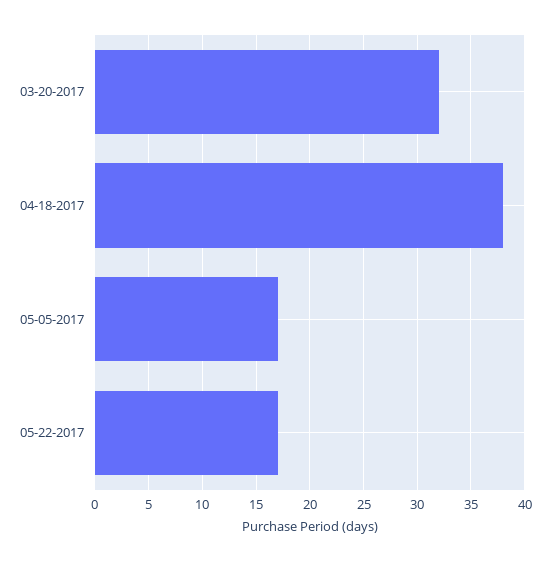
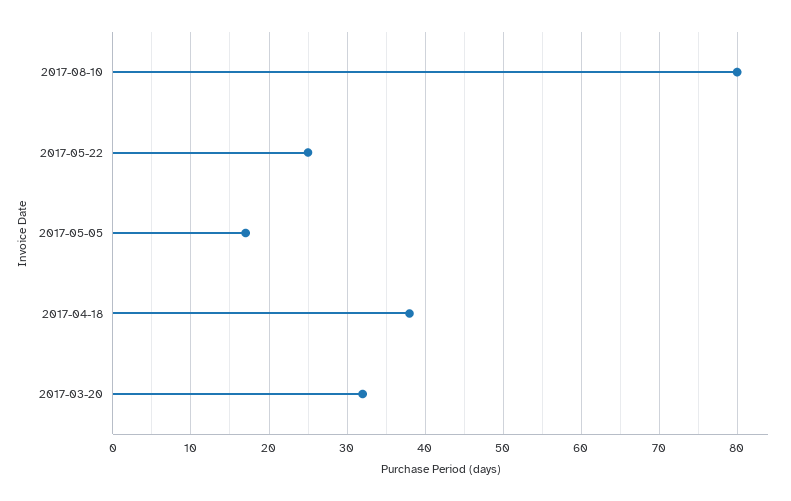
05-22-2017: 17 -> 25
2017-08-10: none -> 80

